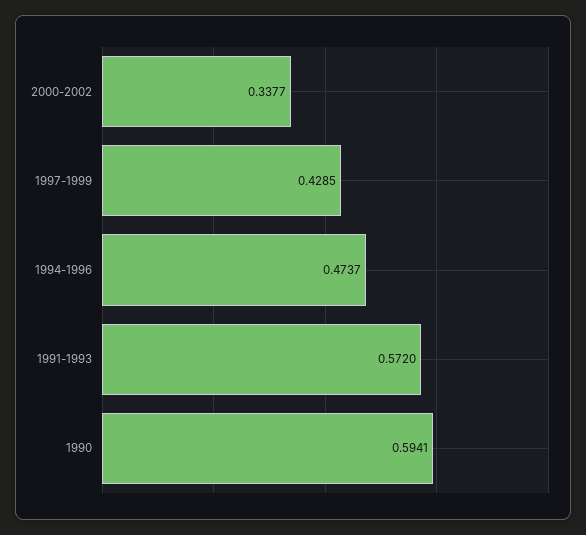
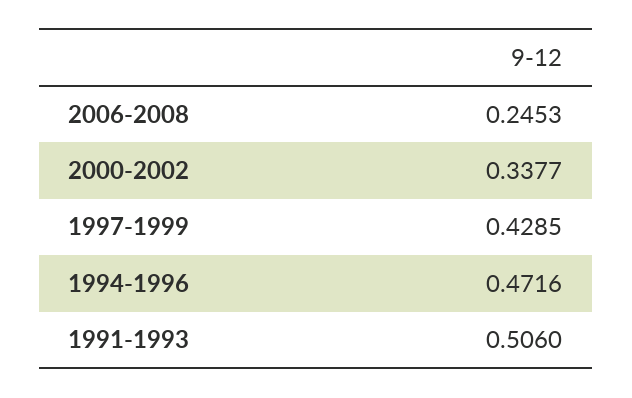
1994-1996: 0.4737 -> 0.4716
1991-1993: 0.572 -> 0.506
1990: 0.5941 -> none
2006-2008: none -> 0.2453

